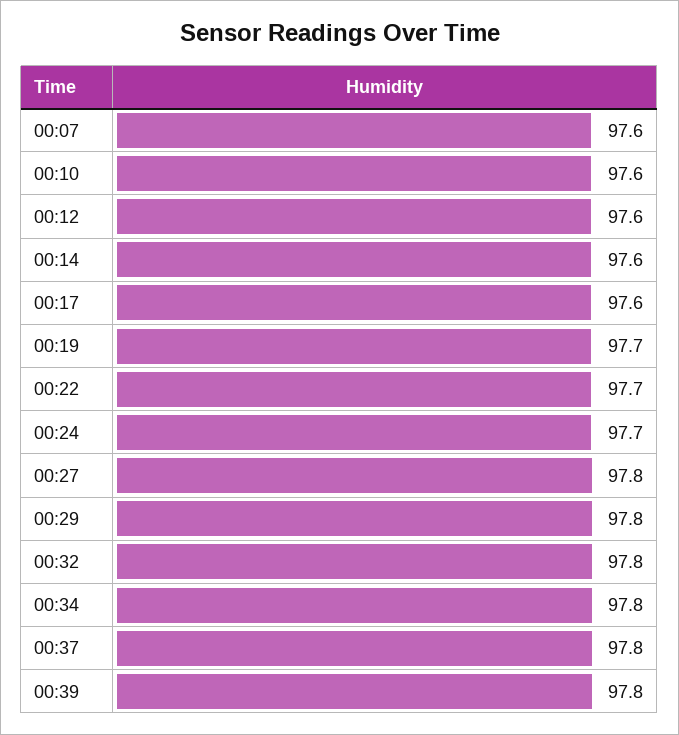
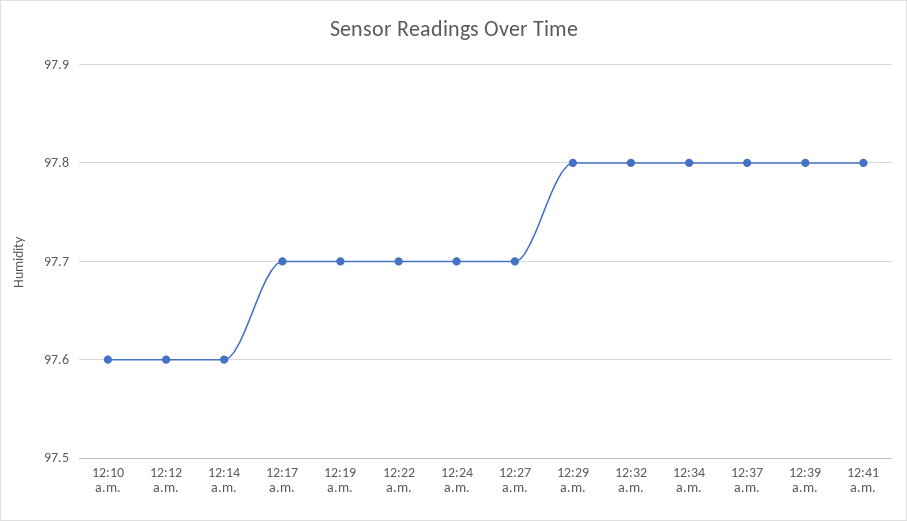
00:07: 97.6 -> none
00:17: 97.6 -> 97.7
00:27: 97.8 -> 97.7
12:41 a.m.: none -> 97.8

